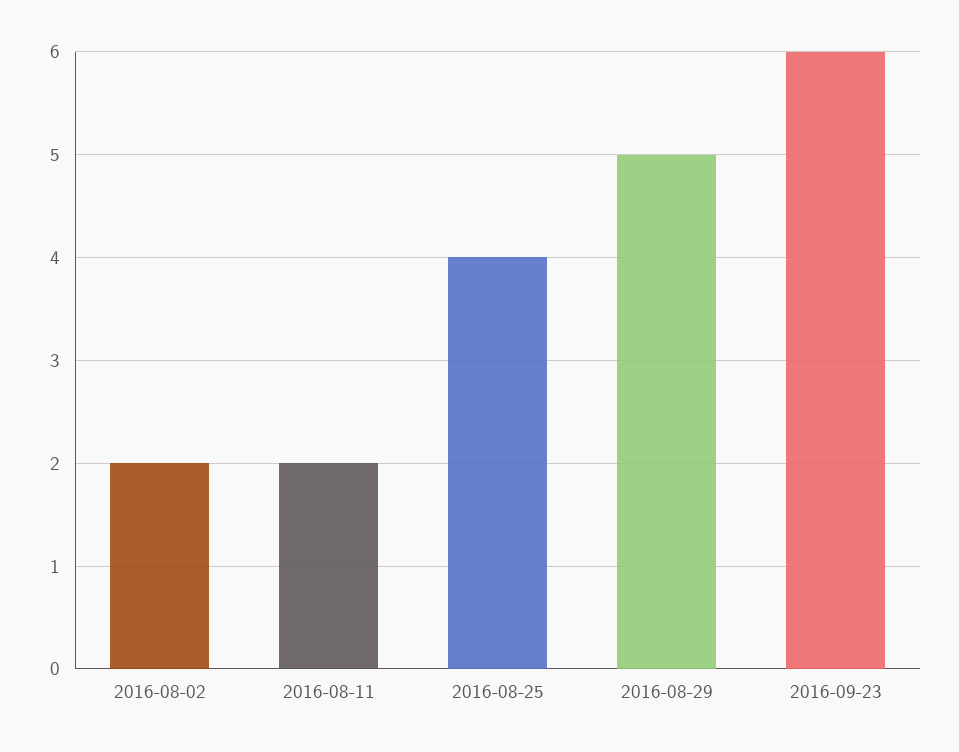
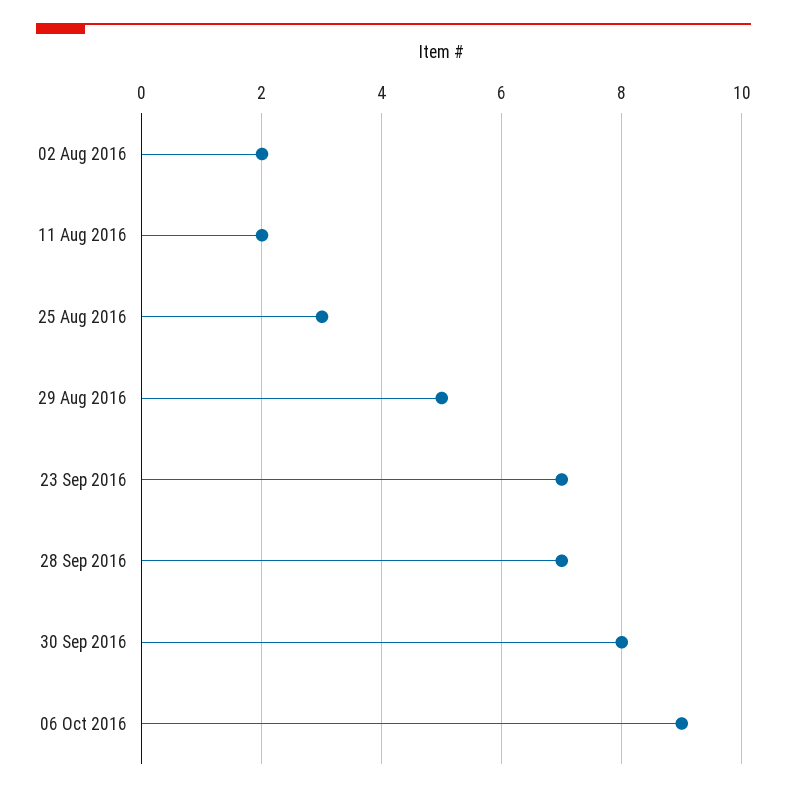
2016-08-25: 4 -> 3
2016-09-23: 6 -> 7
28 Sep 2016: none -> 7
30 Sep 2016: none -> 8
06 Oct 2016: none -> 9

